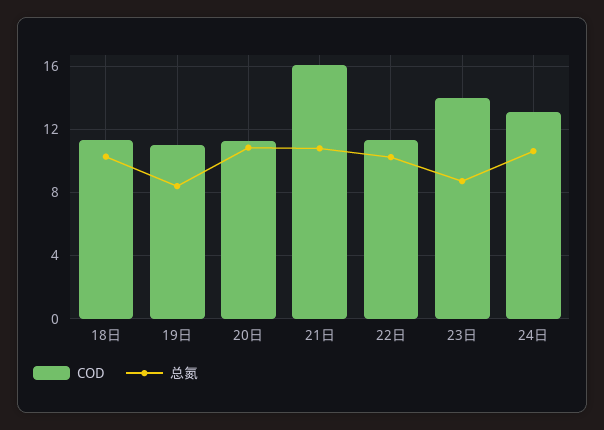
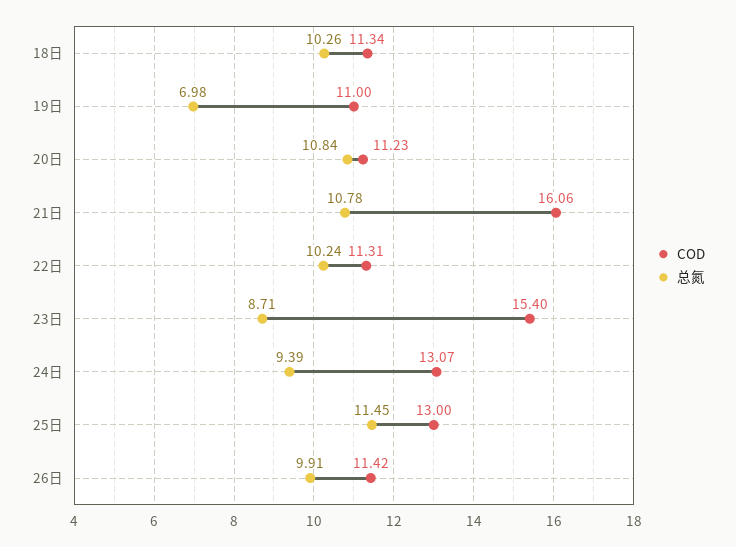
总氮, 19日: 8.5 -> 6.98
COD, 23日: 14 -> 15.4
总氮, 24日: 10.5 -> 9.39
COD, 25日: none -> 13
总氮, 25日: none -> 11.45
COD, 26日: none -> 11.42
总氮, 26日: none -> 9.91

